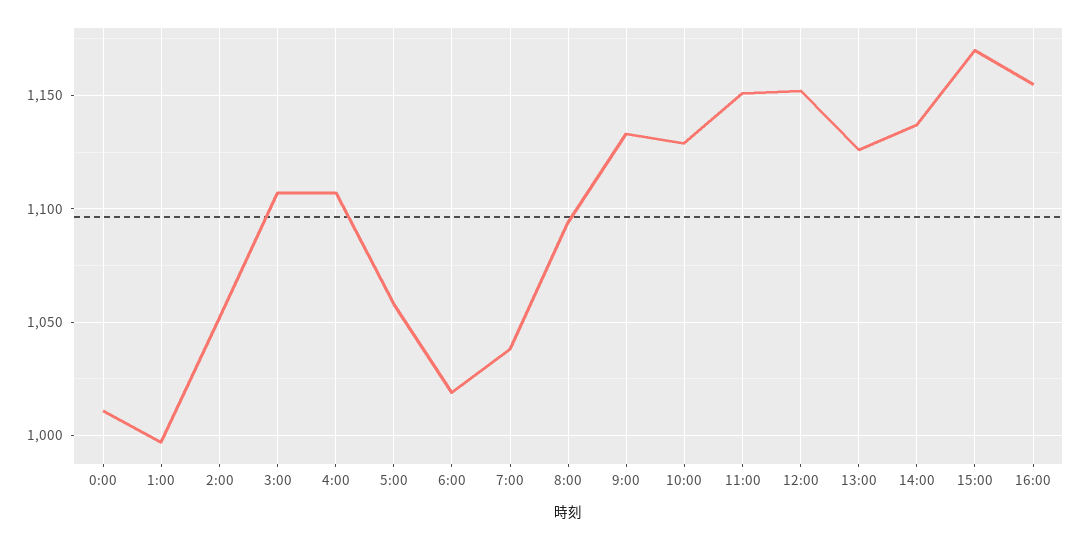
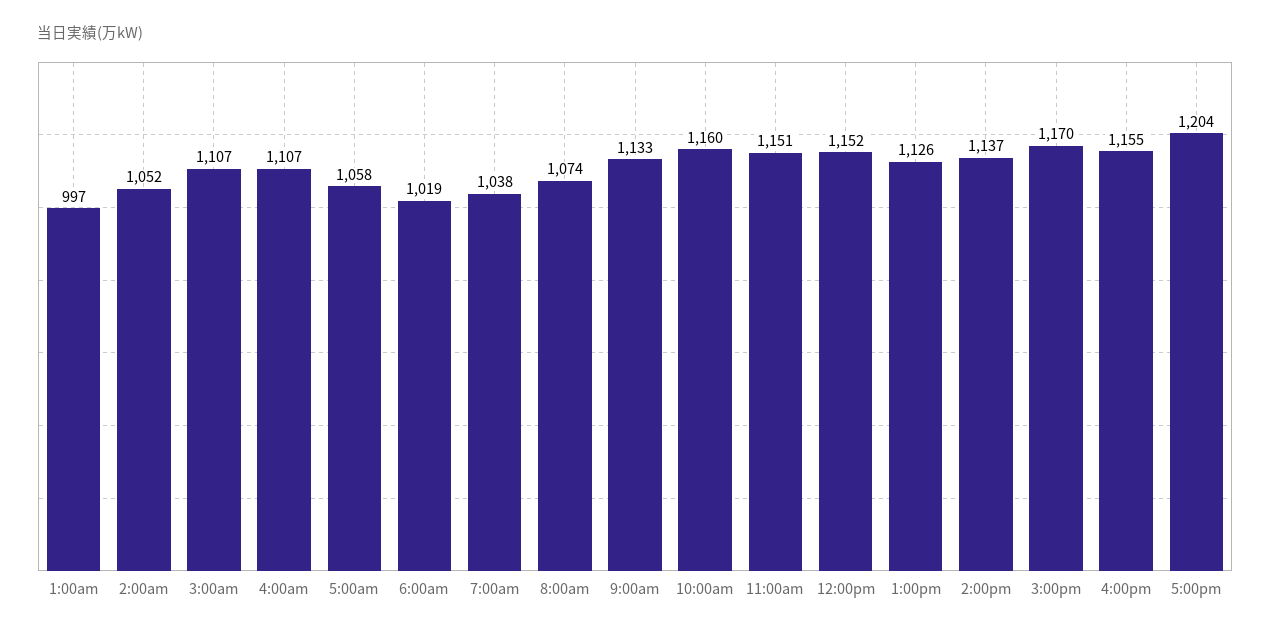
0:00: 1010 -> none
8:00: 1095 -> 1074
10:00: 1130 -> 1160
5:00pm: none -> 1204

